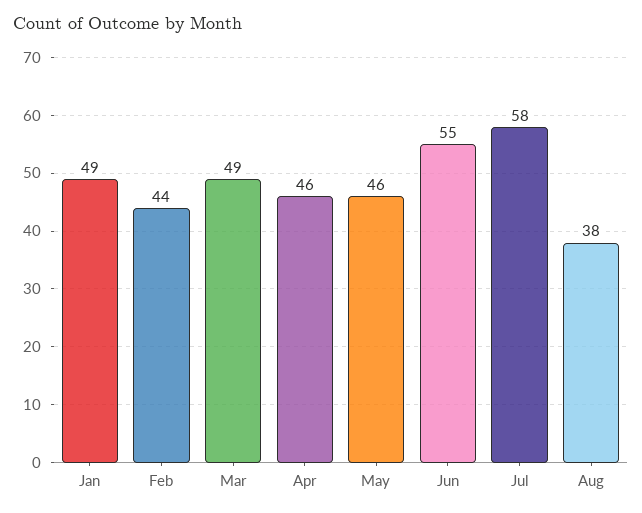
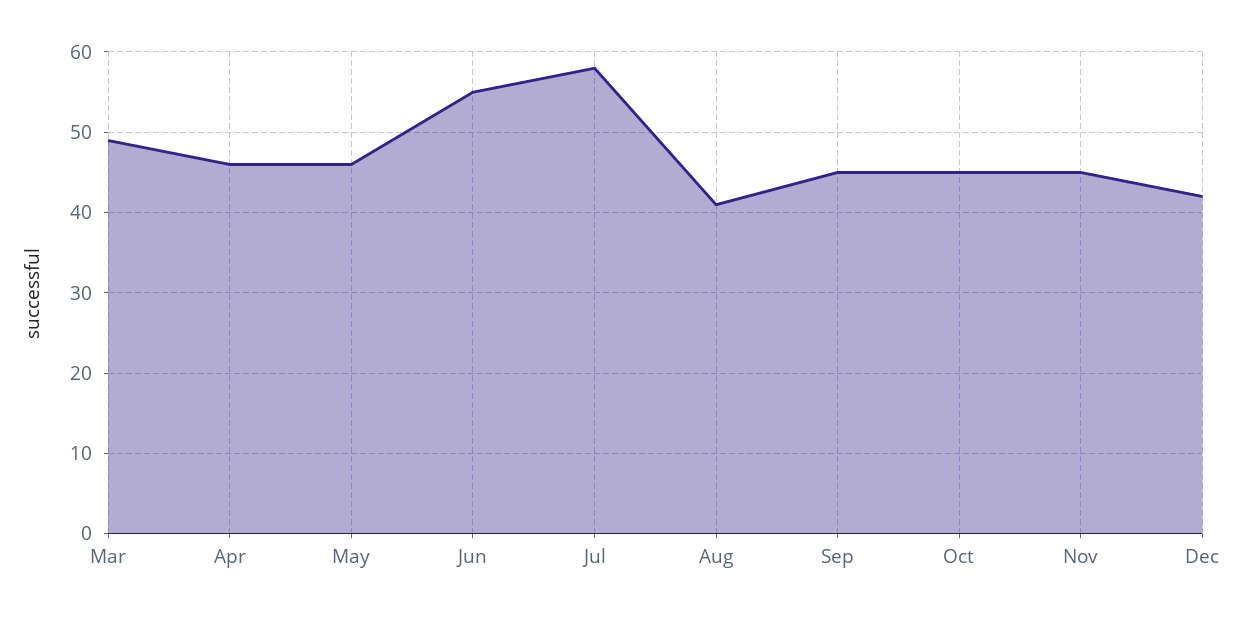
Jan: 49 -> none
Feb: 44 -> none
Aug: 38 -> 41
Sep: none -> 45
Oct: none -> 45
Nov: none -> 45
Dec: none -> 42

